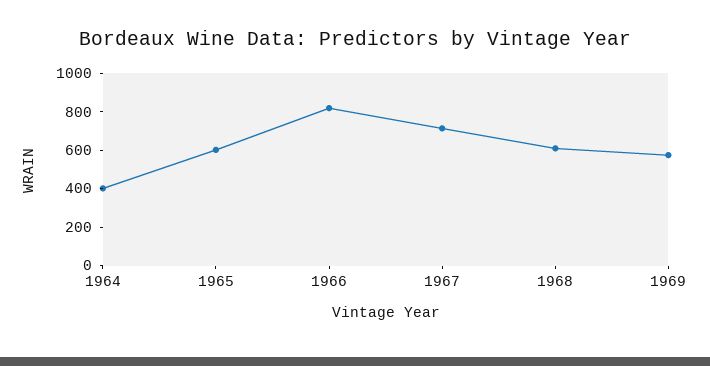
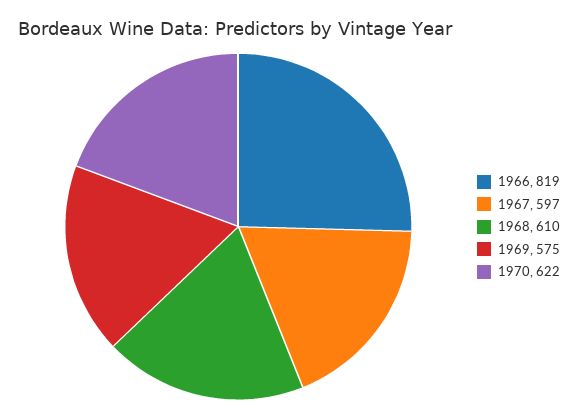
1964: 400 -> none
1965: 600 -> none
1967: 700 -> 597
1970: none -> 622

